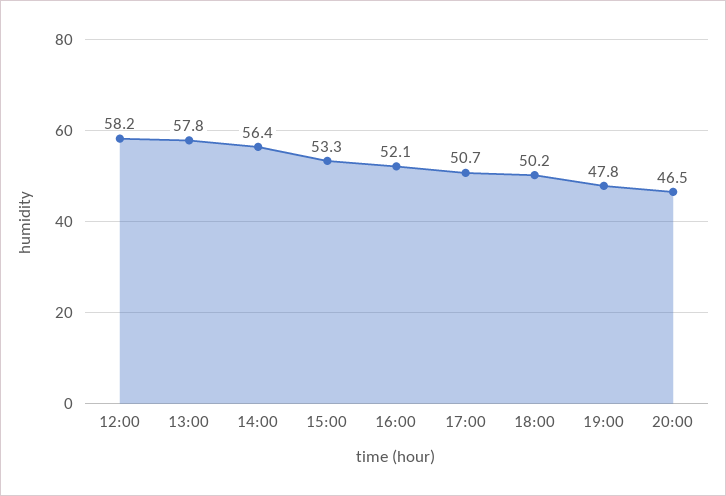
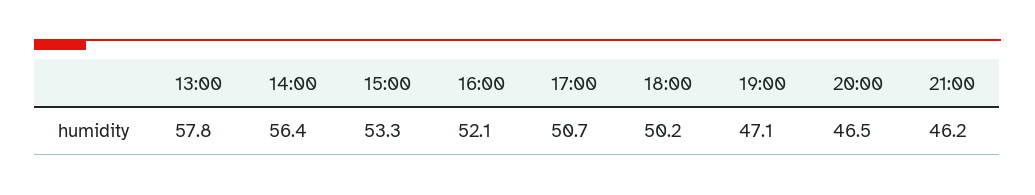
12:00: 58.2 -> none
19:00: 47.8 -> 47.1
21:00: none -> 46.2

